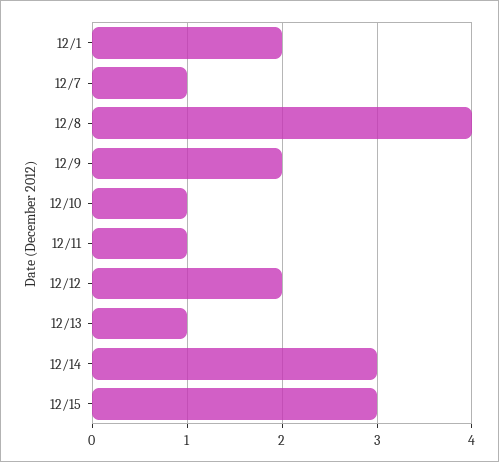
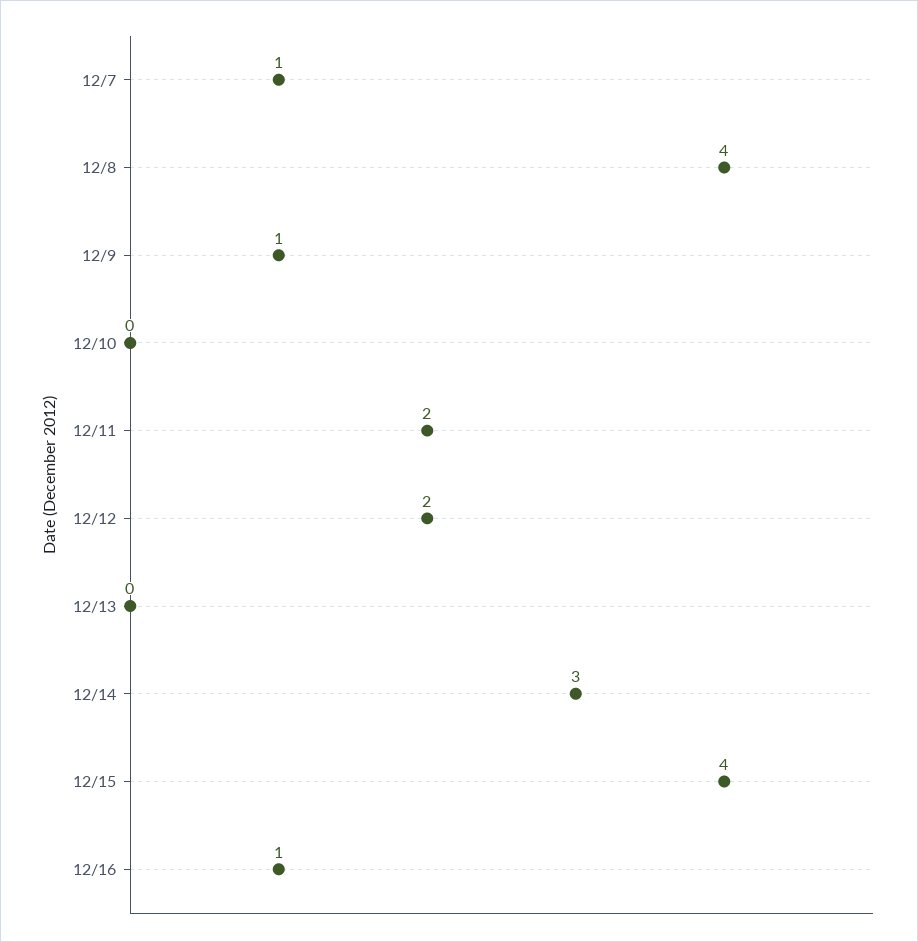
12/1: 2 -> none
12/9: 2 -> 1
12/10: 1 -> 0
12/11: 1 -> 2
12/13: 1 -> 0
12/15: 3 -> 4
12/16: none -> 1

